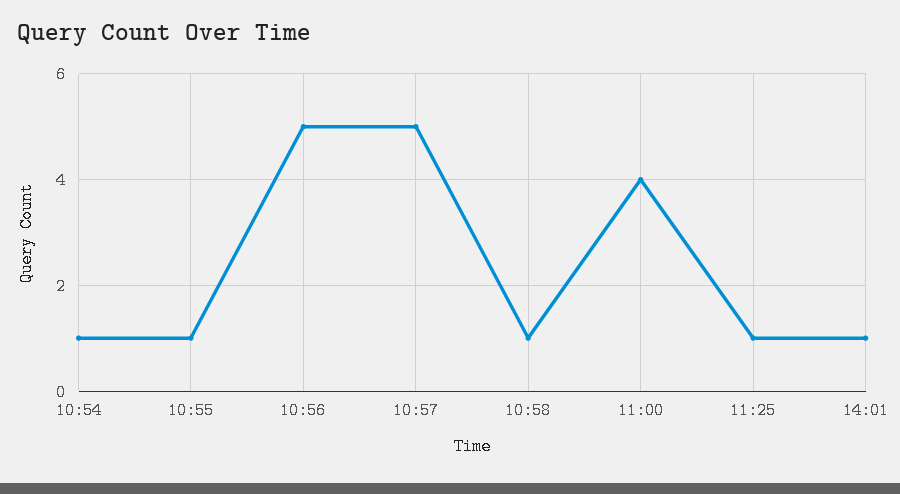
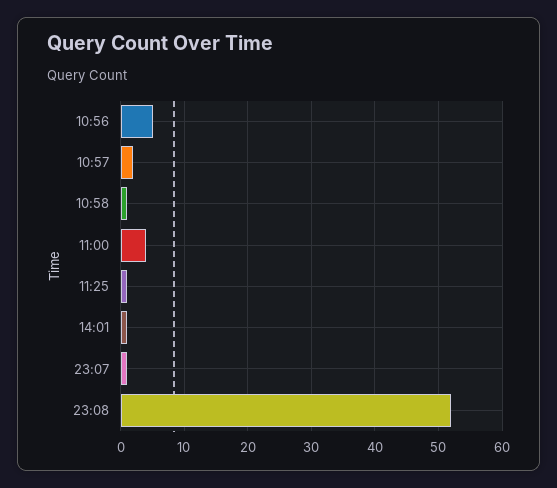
10:54: 1 -> none
10:55: 1 -> none
10:57: 5 -> 2
23:07: none -> 1
23:08: none -> 52

